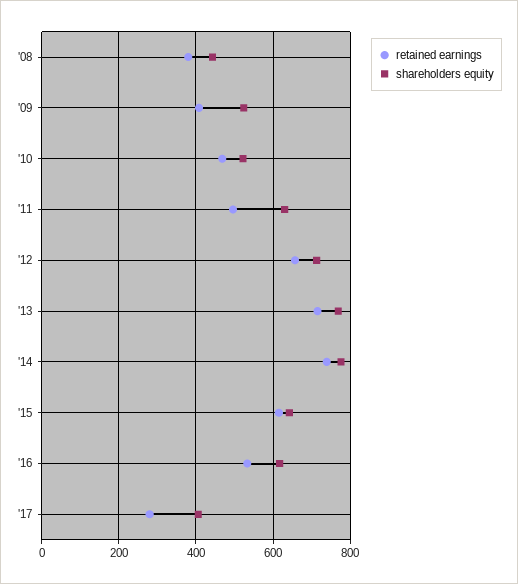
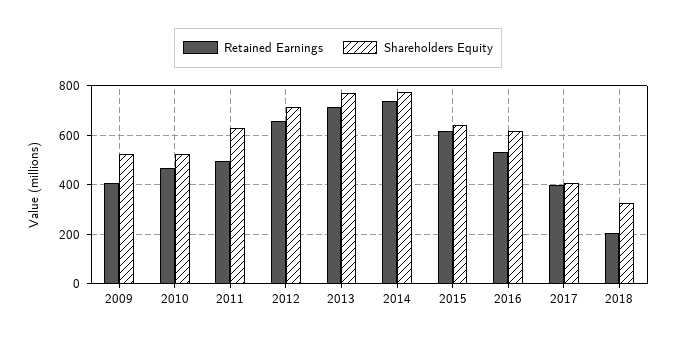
retained earnings, '08: 380 -> none
shareholders equity, '08: 440 -> none
retained earnings, '17: 280 -> 400
retained earnings, 2018: none -> 200
shareholders equity, 2018: none -> 325

